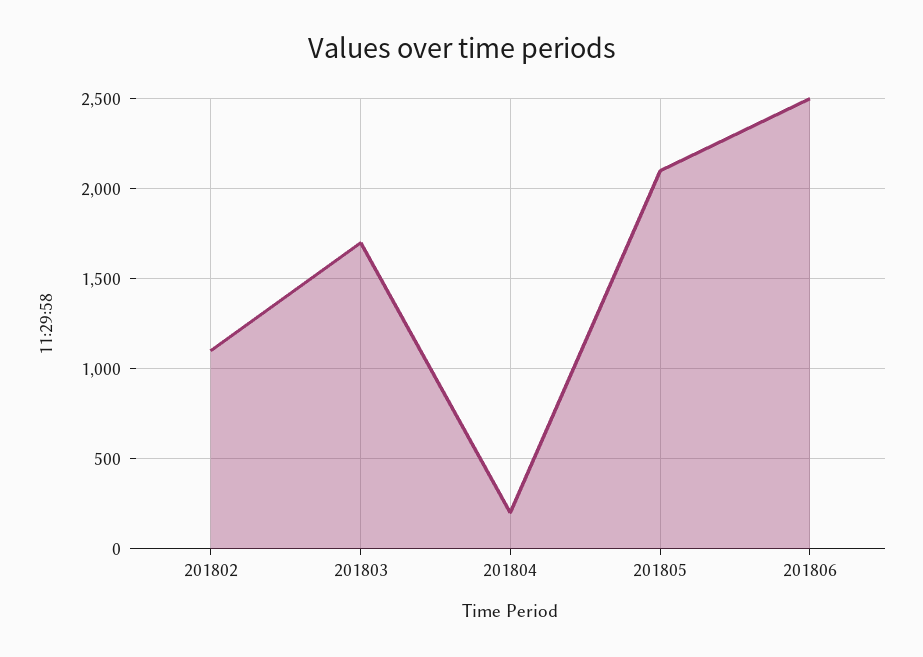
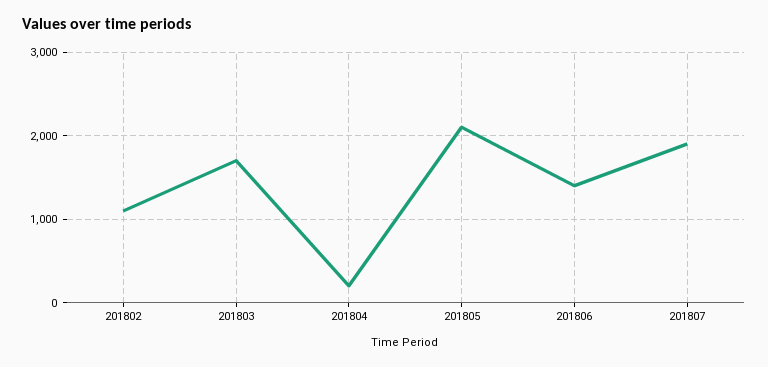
201806: 2500 -> 1400
201807: none -> 1900

